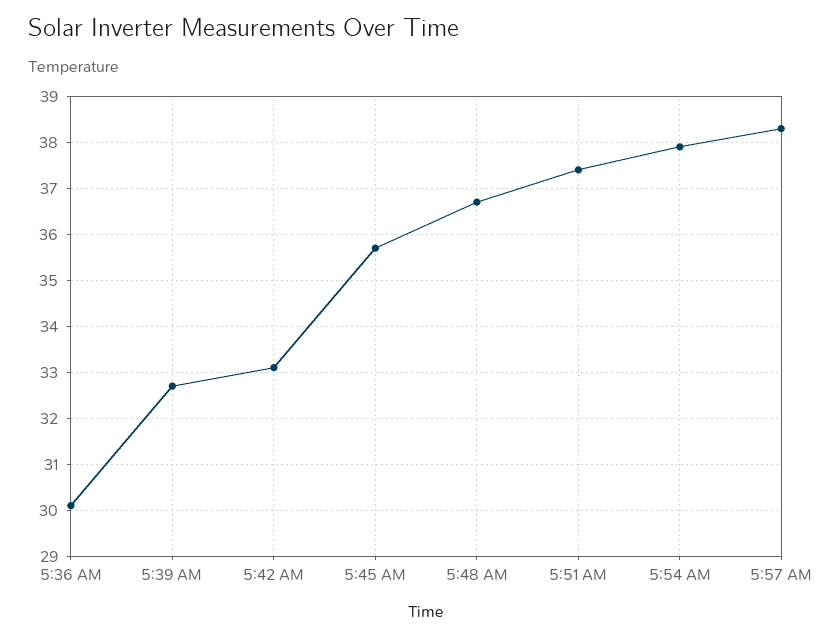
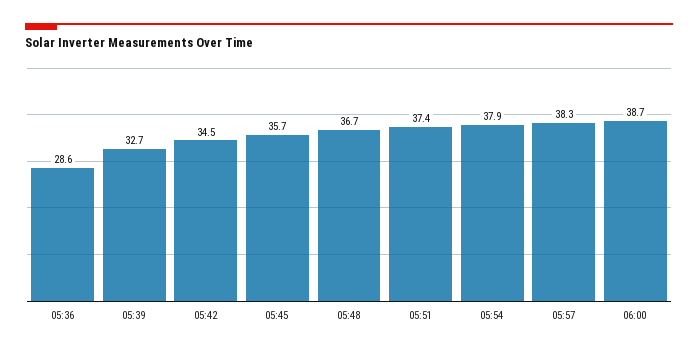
5:36 AM: 30 -> 28.6
5:42 AM: 33 -> 34.5
06:00: none -> 38.7

